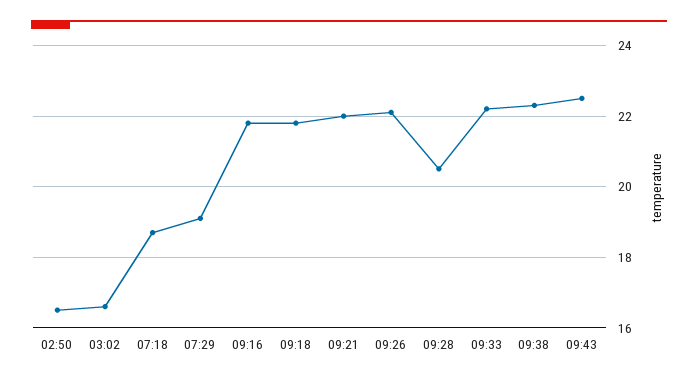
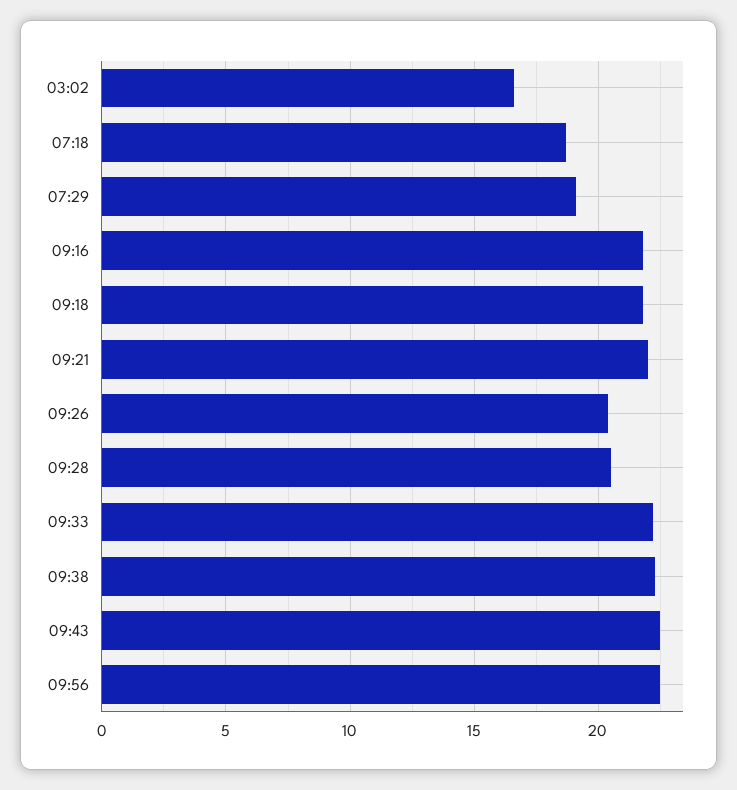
02:50: 16.5 -> none
09:26: 22 -> 20.5
09:56: none -> 22.5

